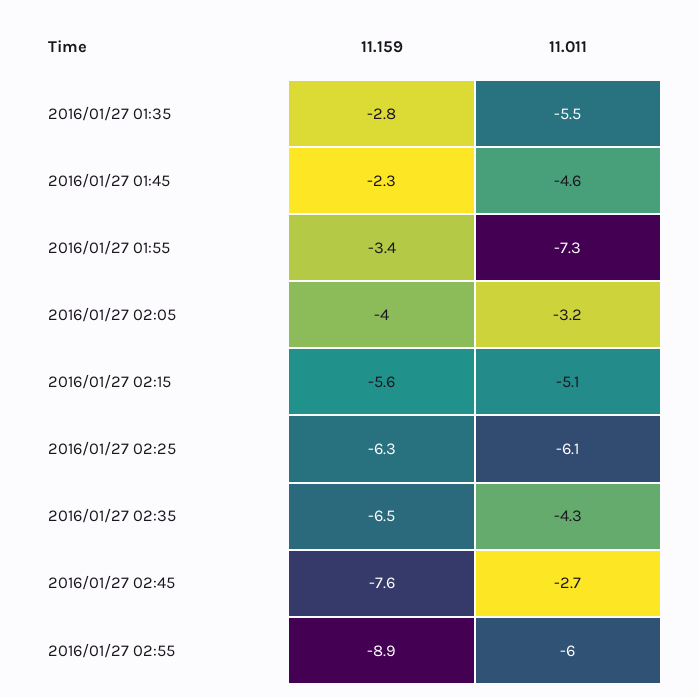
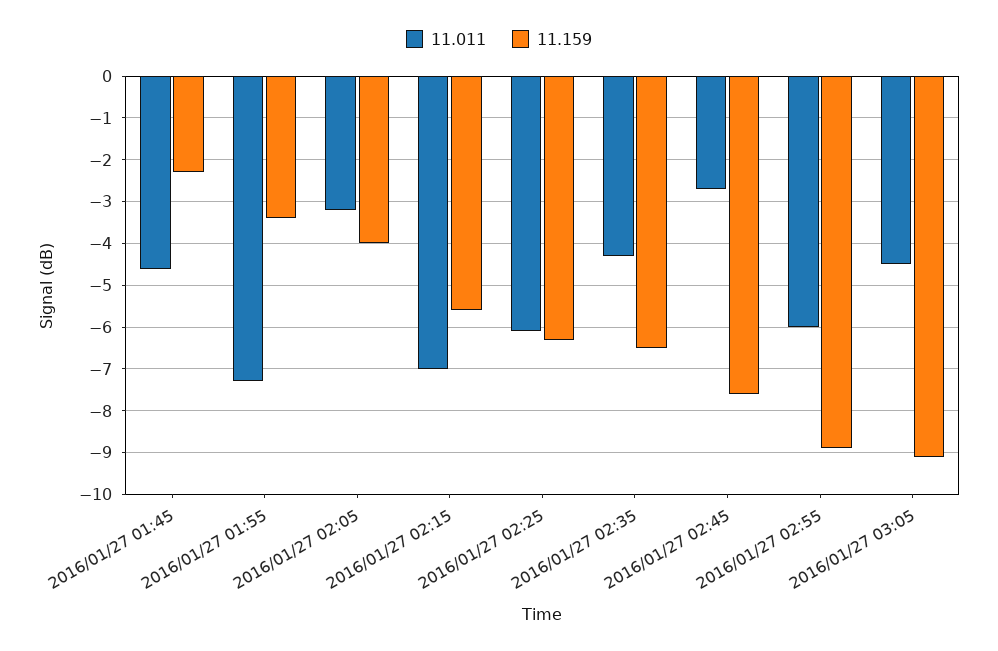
11.159, 2016/01/27 01:35: -2.8 -> none
11.011, 2016/01/27 01:35: -5.5 -> none
11.011, 2016/01/27 02:15: -5.1 -> -7
11.011, 2016/01/27 03:05: none -> -4.5
11.159, 2016/01/27 03:05: none -> -9

